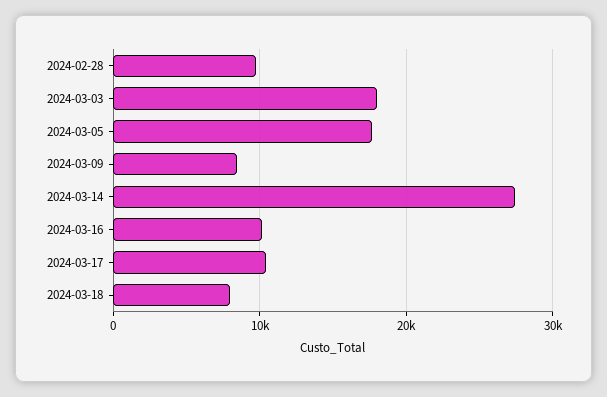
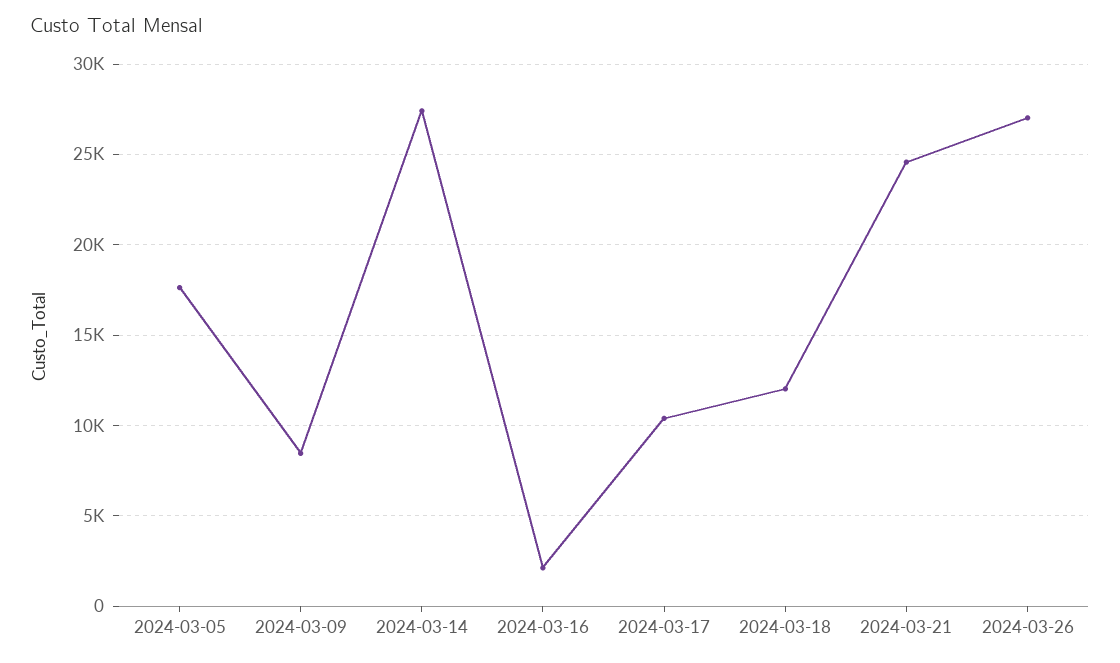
2024-02-28: 10000 -> none
2024-03-03: 18000 -> none
2024-03-16: 10000 -> 2000
2024-03-18: 8000 -> 12000
2024-03-21: none -> 24500
2024-03-26: none -> 27000

